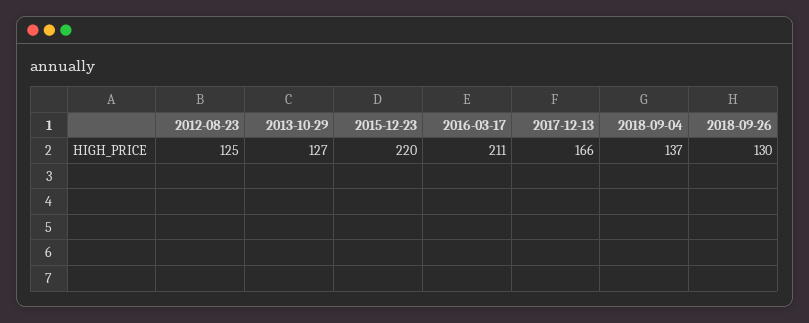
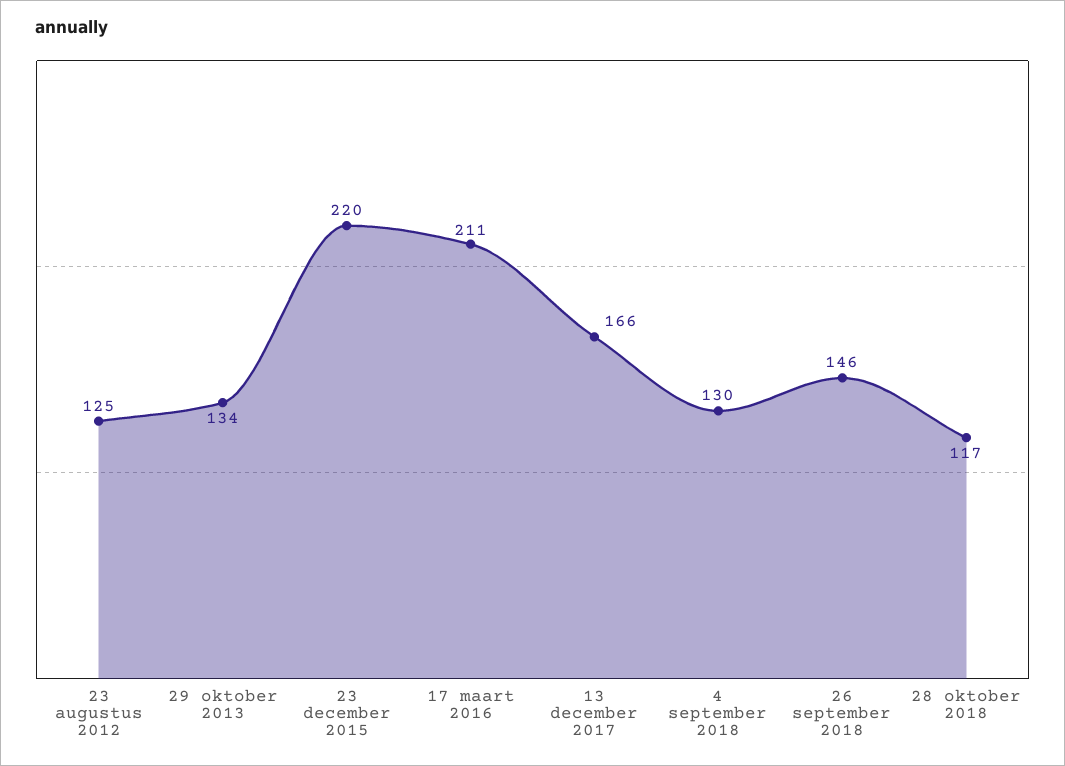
2013-10-29: 127 -> 134
2018-09-04: 137 -> 130
2018-09-26: 130 -> 146
28 oktober 2018: none -> 117

